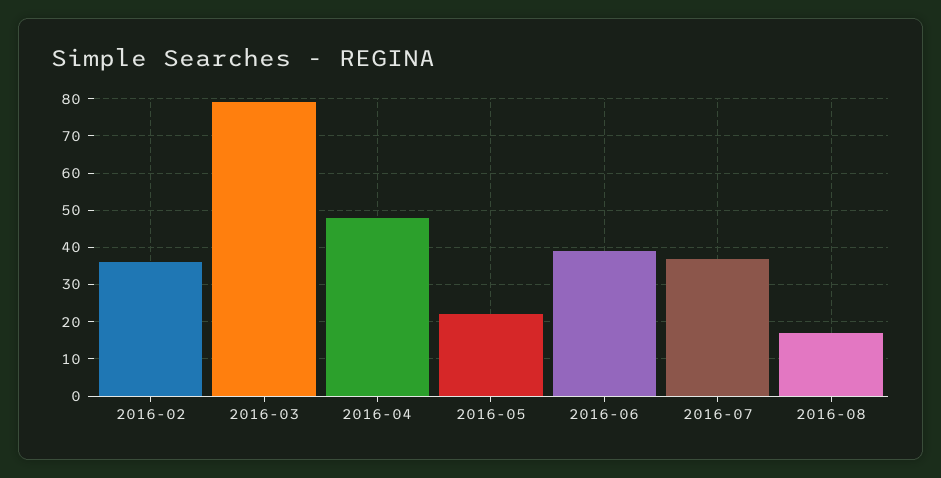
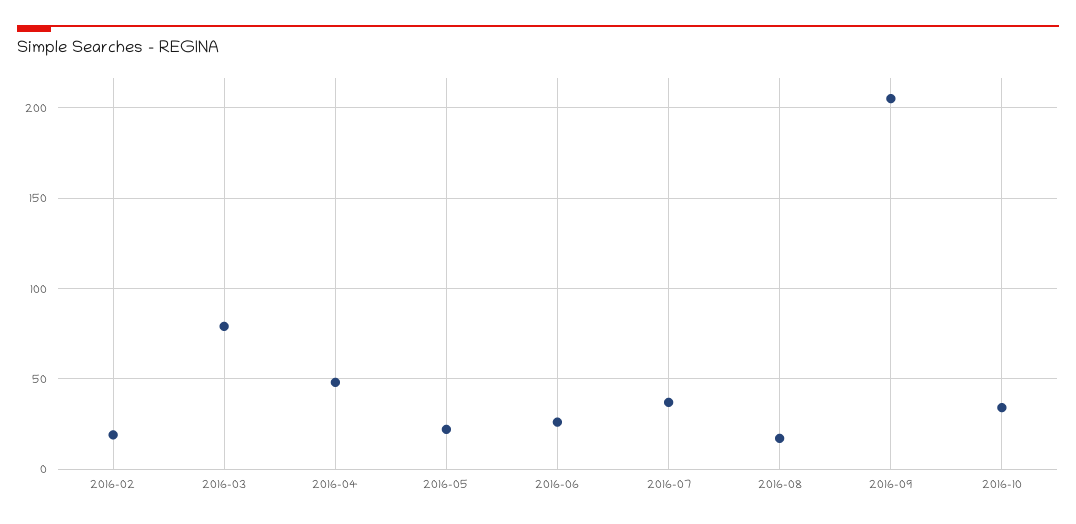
2016-02: 35 -> 20
2016-06: 40 -> 25
2016-09: none -> 205
2016-10: none -> 35

